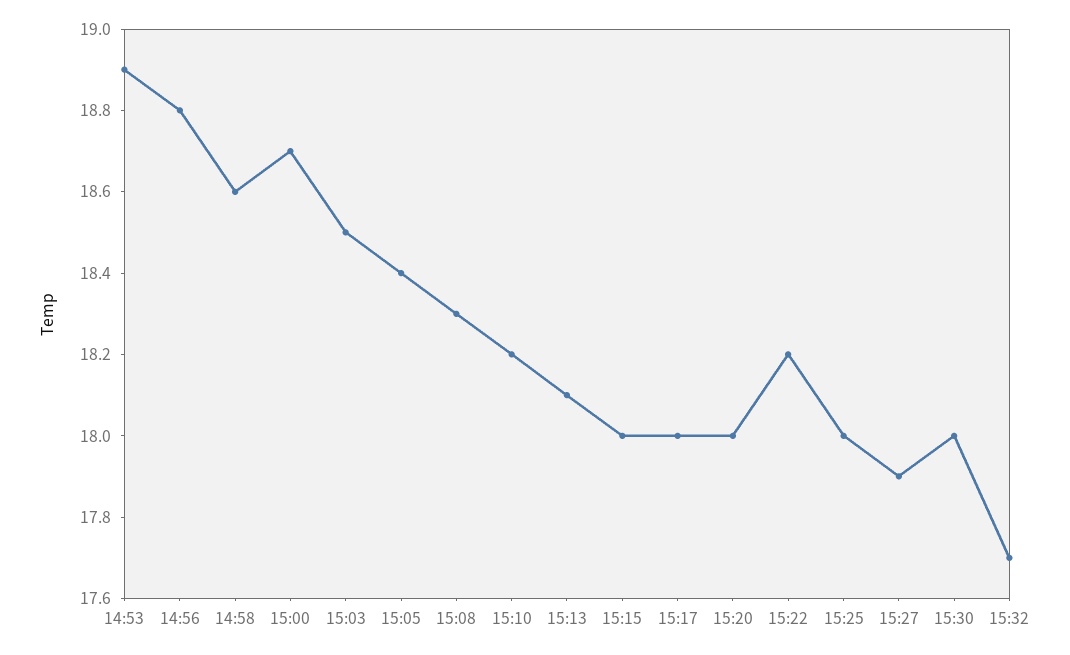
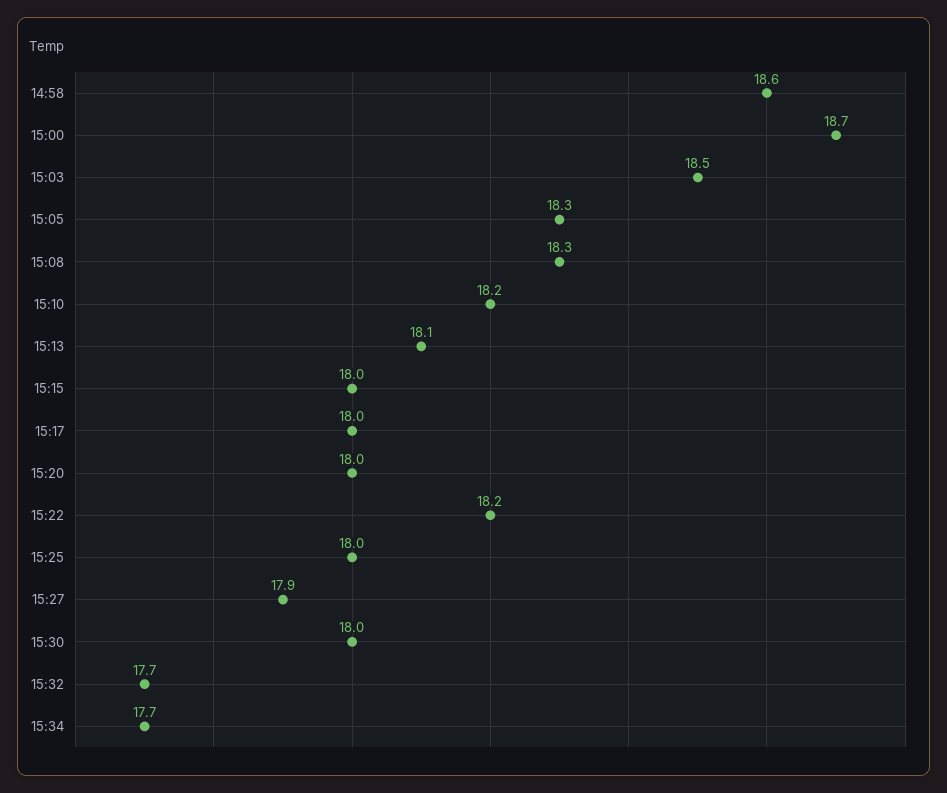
14:53: 18.9 -> none
14:56: 18.8 -> none
15:05: 18.4 -> 18.3
15:34: none -> 17.7

